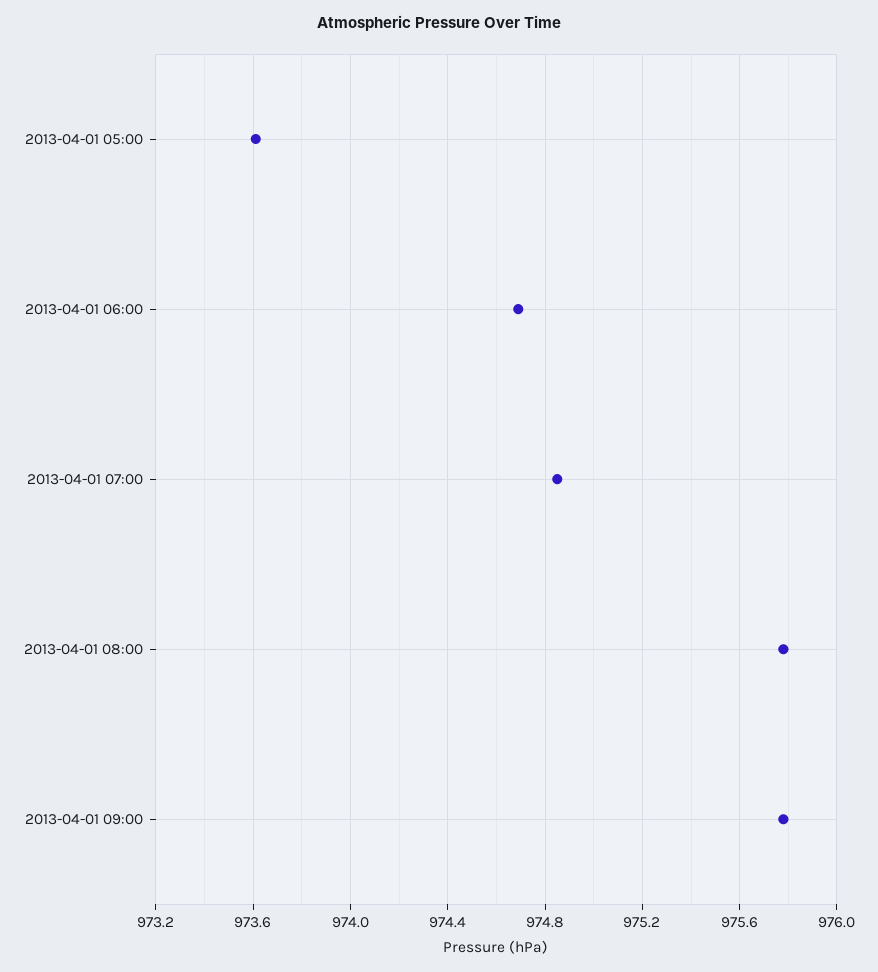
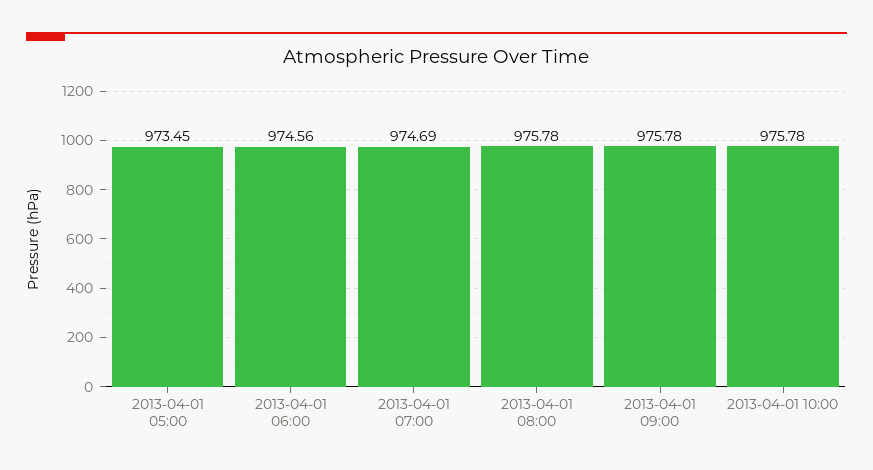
2013-04-01 05:00: 973.6 -> 973.45
2013-04-01 06:00: 974.7 -> 974.56
2013-04-01 07:00: 974.85 -> 974.69
2013-04-01 10:00: none -> 975.78

